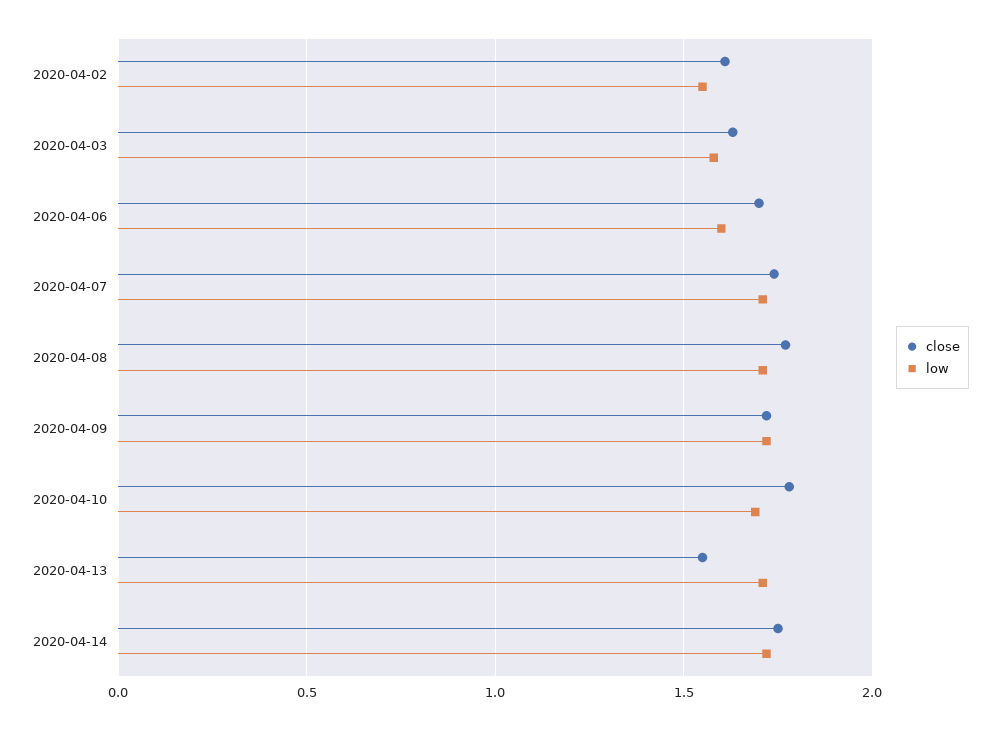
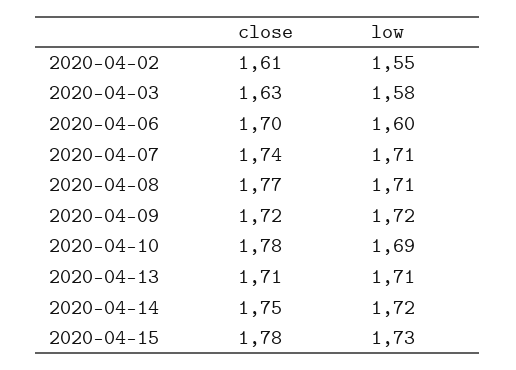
close, 2020-04-13: 1.55 -> 1.71
close, 2020-04-15: none -> 1.78
low, 2020-04-15: none -> 1.73

